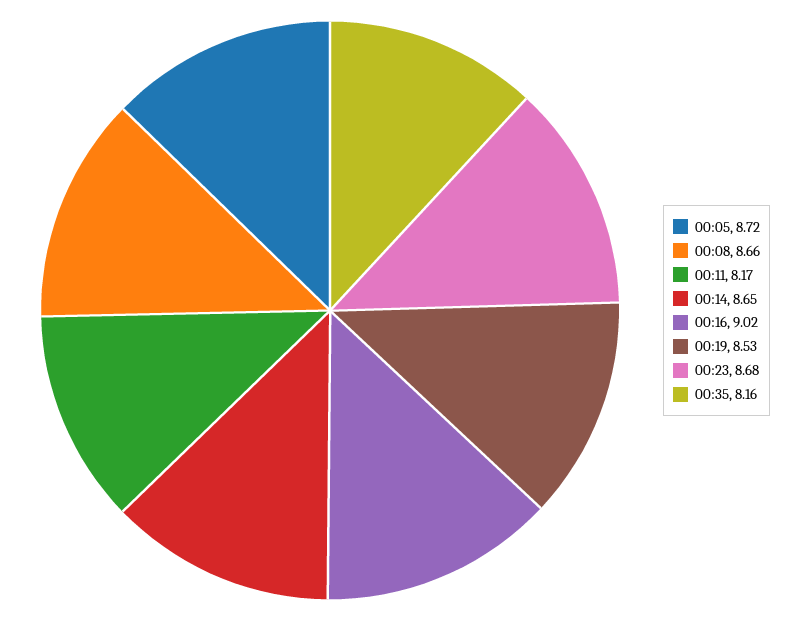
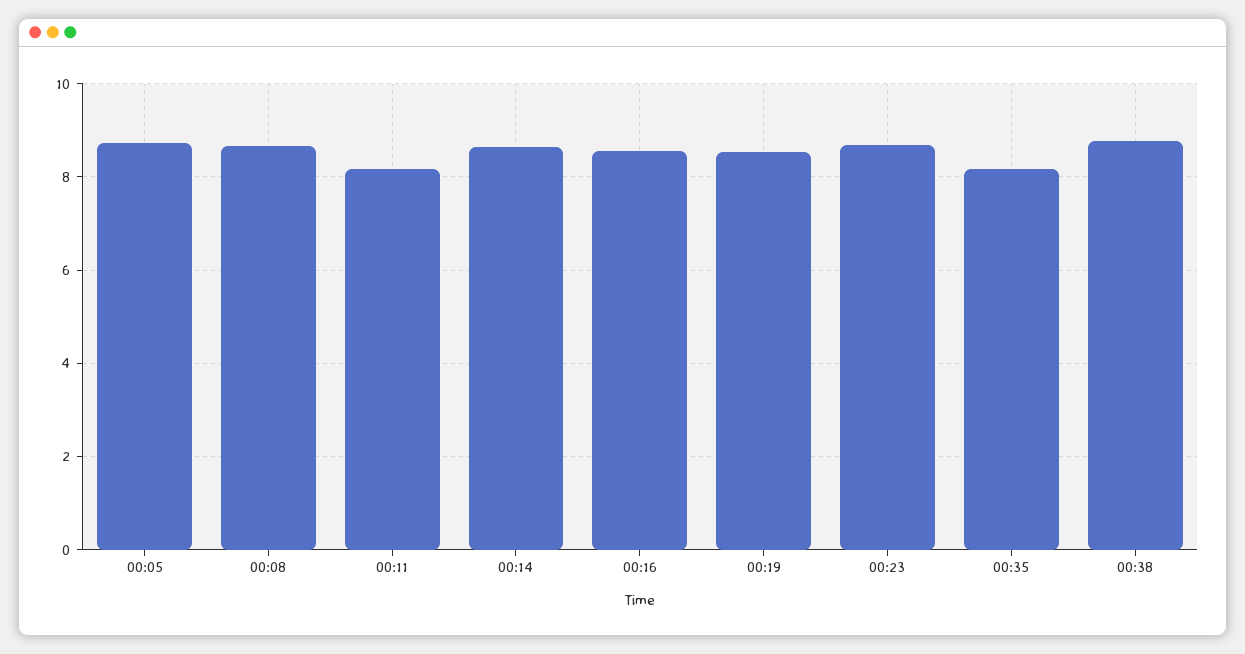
00:16: 9.02 -> 8.6
00:38: none -> 8.8

